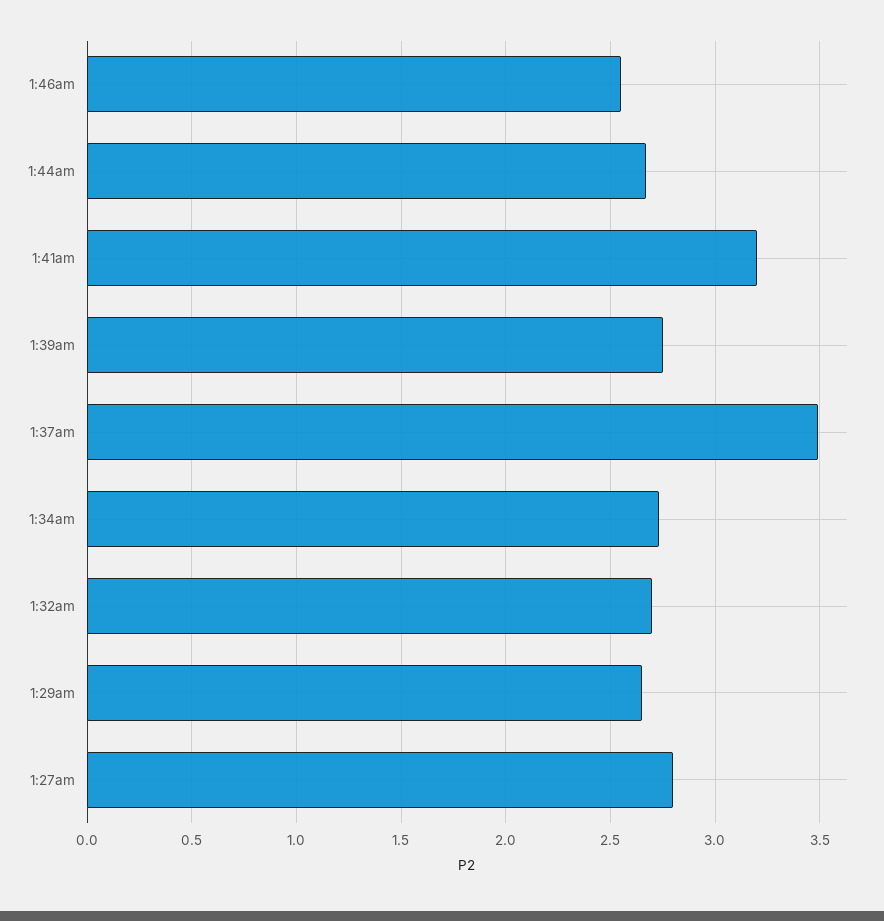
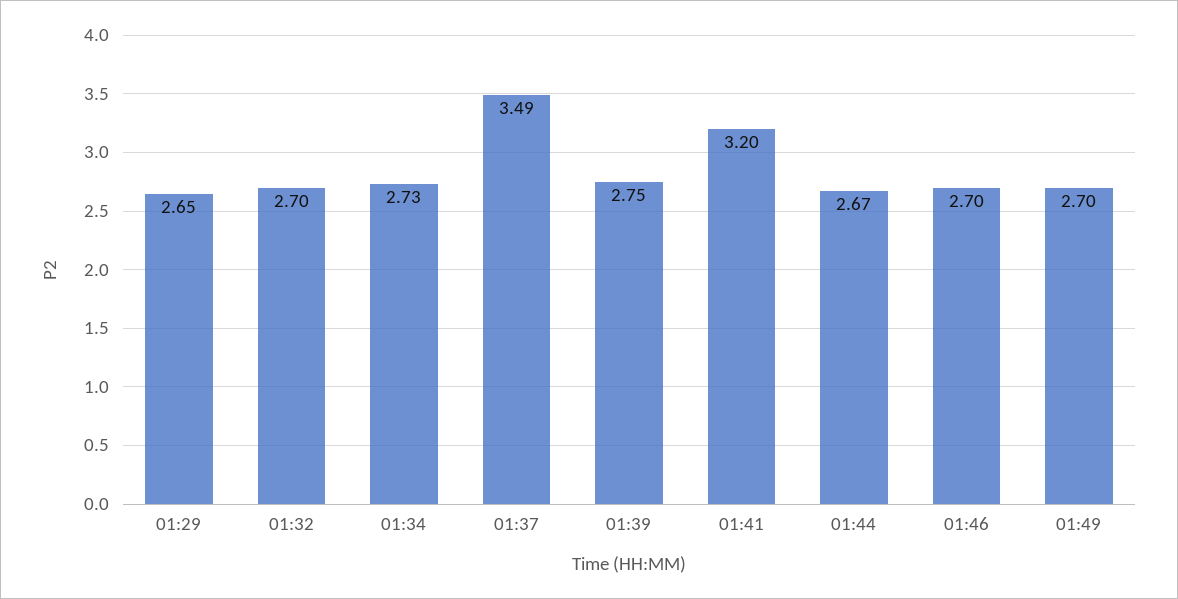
1:46am: 2.55 -> 2.7
1:27am: 2.8 -> none
01:49: none -> 2.7

